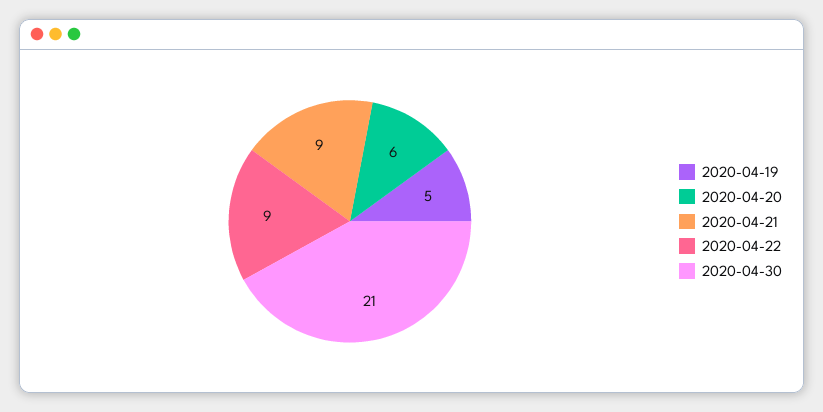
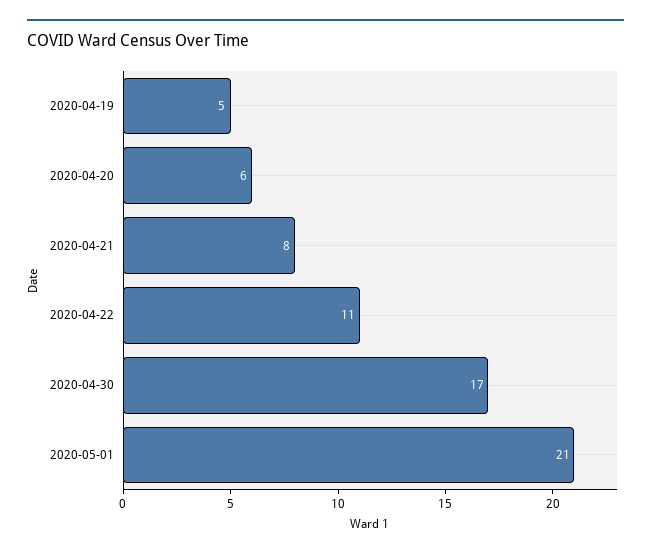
2020-04-21: 9 -> 8
2020-04-22: 9 -> 11
2020-04-30: 21 -> 17
2020-05-01: none -> 21

